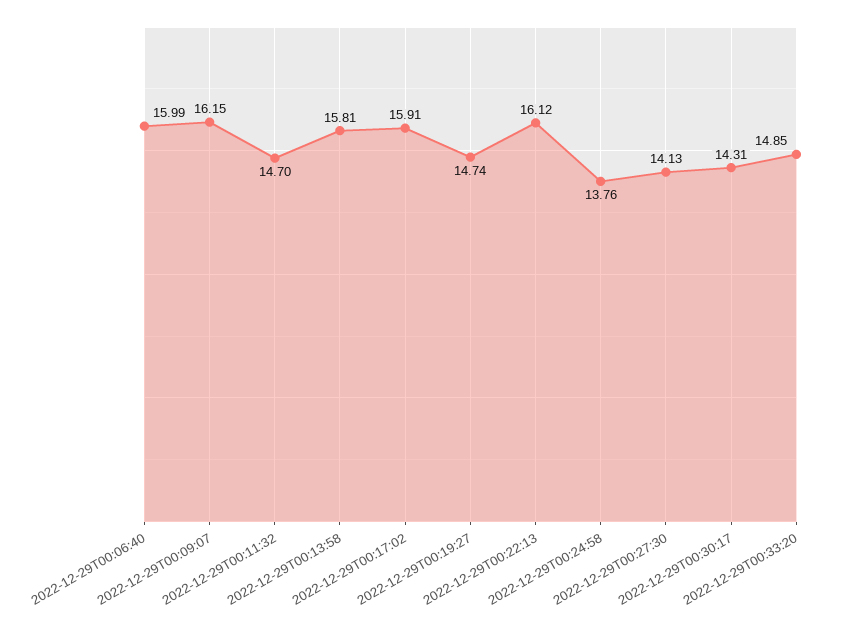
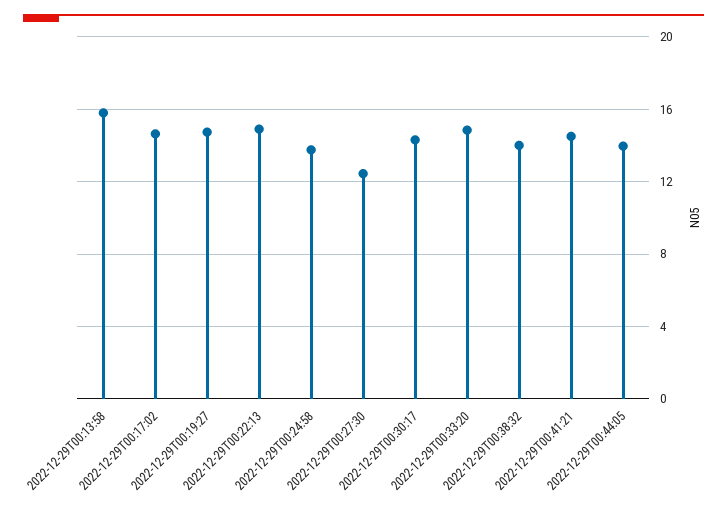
2022-12-29T00:06:40: 15.99 -> none
2022-12-29T00:09:07: 16.15 -> none
2022-12-29T00:11:32: 14.7 -> none
2022-12-29T00:17:02: 15.91 -> 14.5
2022-12-29T00:22:13: 16.12 -> 15
2022-12-29T00:27:30: 14.13 -> 12.5
2022-12-29T00:38:32: none -> 14
2022-12-29T00:41:21: none -> 14.5
2022-12-29T00:44:05: none -> 14

